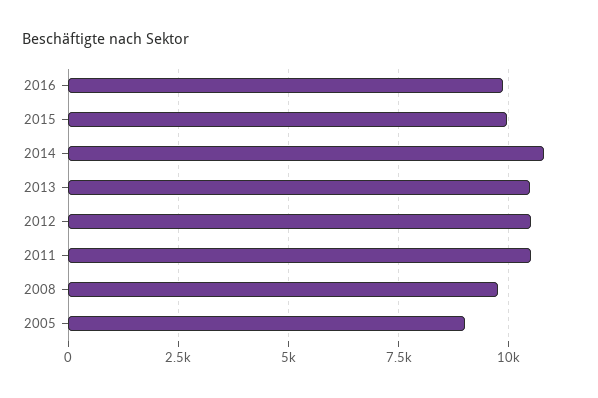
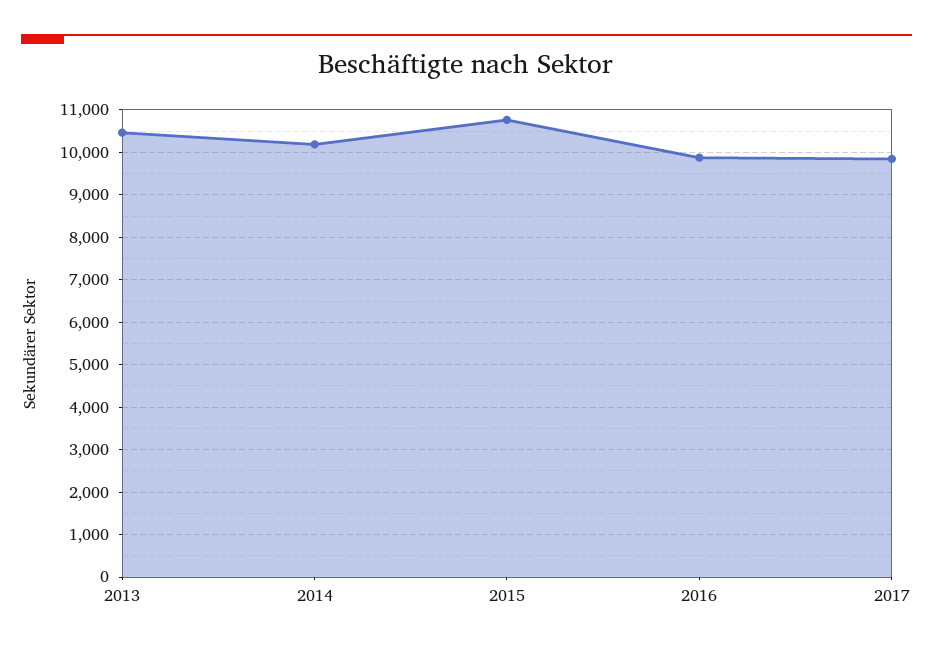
2015: 10000 -> 10800
2014: 10750 -> 10200
2012: 10500 -> none
2011: 10500 -> none
2008: 9750 -> none
2005: 9000 -> none
2017: none -> 9800

